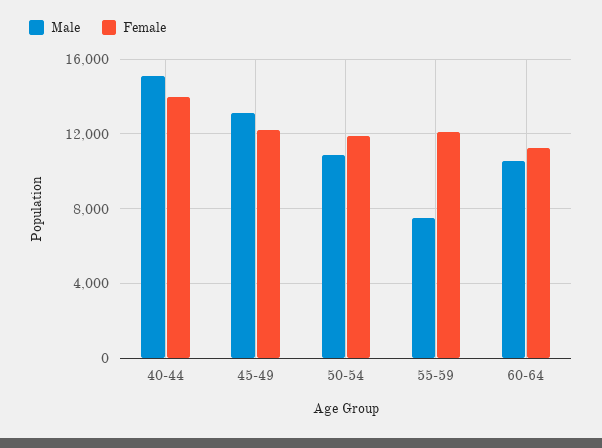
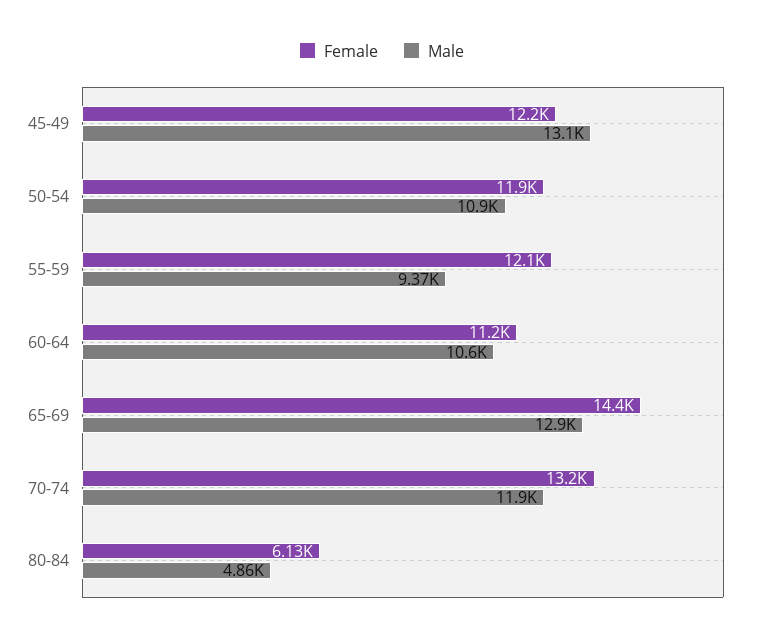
Male, 40-44: 15000 -> none
Female, 40-44: 14000 -> none
Male, 55-59: 7500 -> 9370
Female, 65-69: none -> 14400
Male, 65-69: none -> 12900
Female, 70-74: none -> 13200
Male, 70-74: none -> 11900
Female, 80-84: none -> 6130
Male, 80-84: none -> 4860

